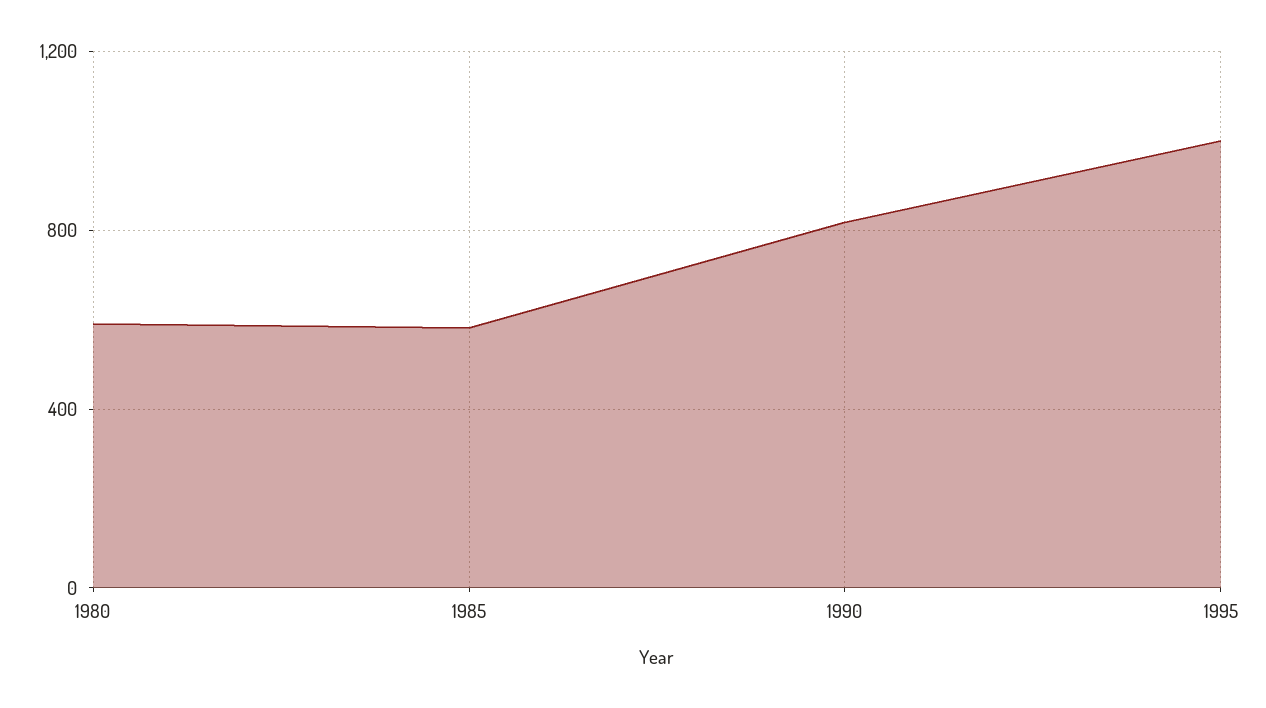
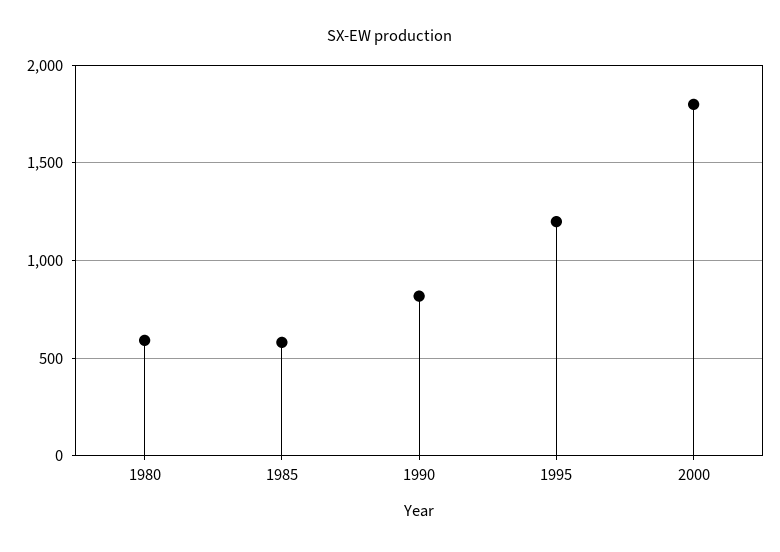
1995: 1000 -> 1200
2000: none -> 1800

